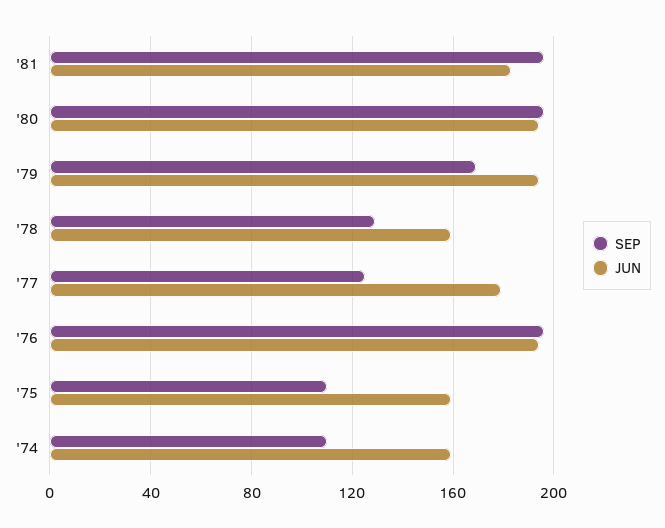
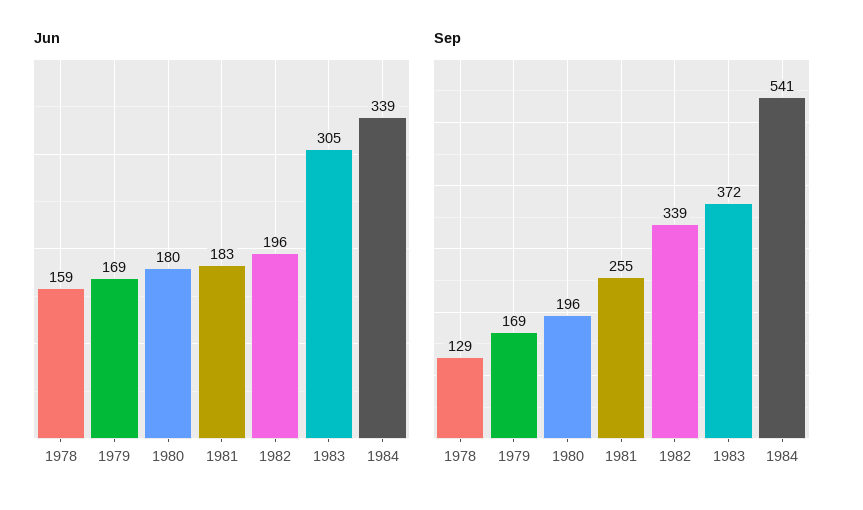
SEP, '81: 195 -> 255
JUN, '80: 195 -> 180
JUN, '79: 195 -> 169
SEP, '77: 125 -> none
JUN, '77: 180 -> none
SEP, '76: 195 -> none
JUN, '76: 195 -> none
SEP, '75: 110 -> none
JUN, '75: 160 -> none
SEP, '74: 110 -> none
JUN, '74: 160 -> none
JUN, 1982: none -> 196
JUN, 1983: none -> 305
JUN, 1984: none -> 339
SEP, 1982: none -> 339
SEP, 1983: none -> 372
SEP, 1984: none -> 541

